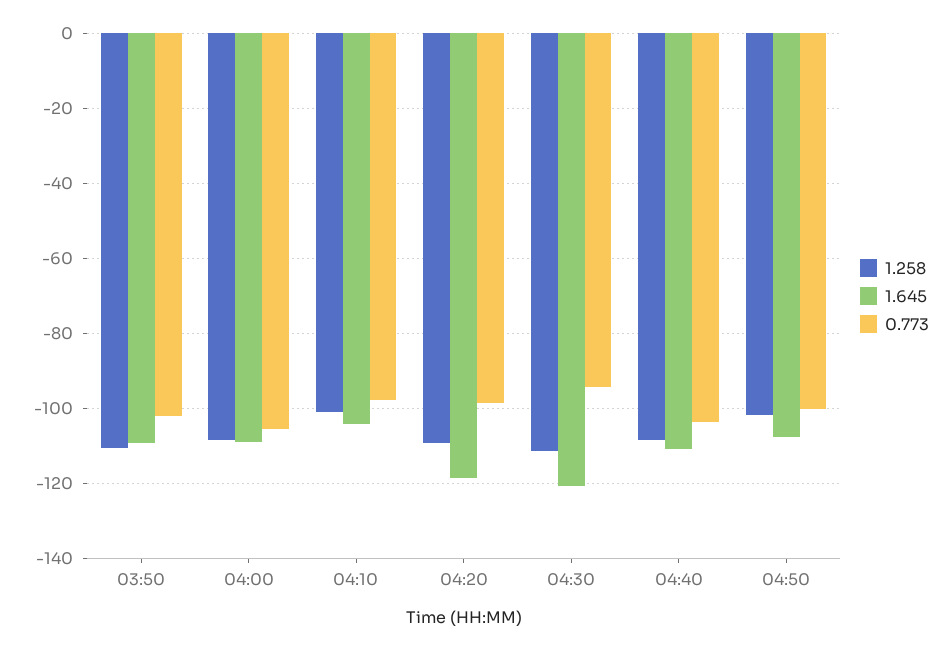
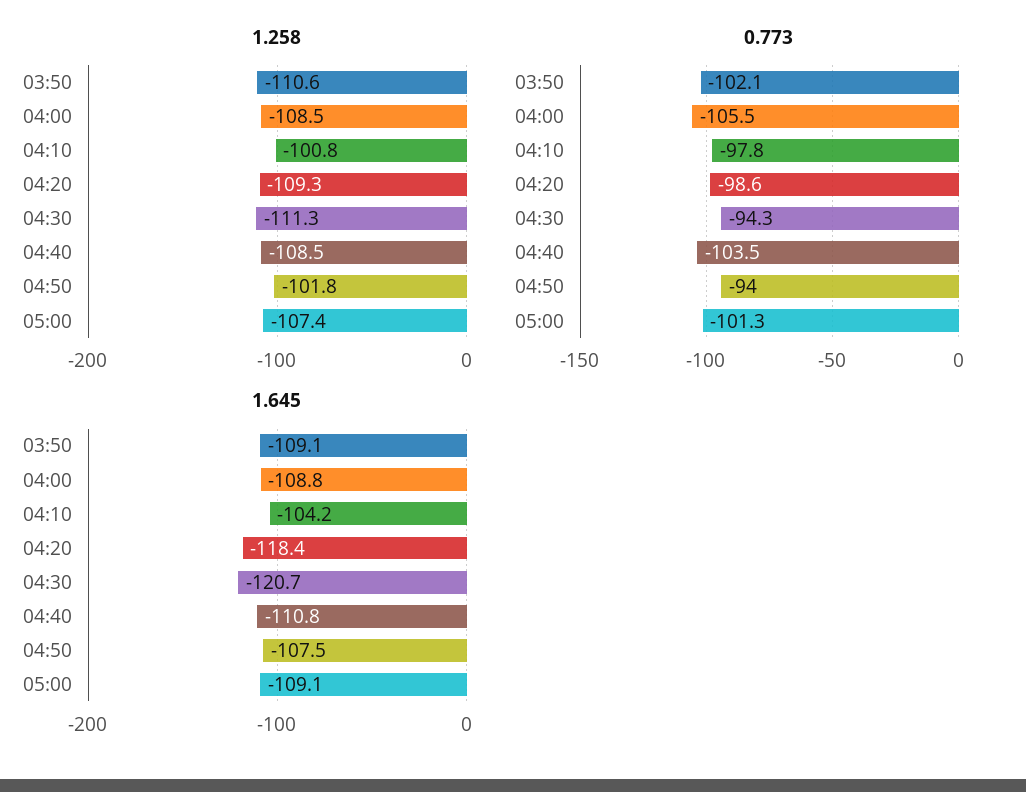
0.773, 04:50: -100 -> -94
1.258, 05:00: none -> -107.4
0.773, 05:00: none -> -101.3
1.645, 05:00: none -> -109.1

